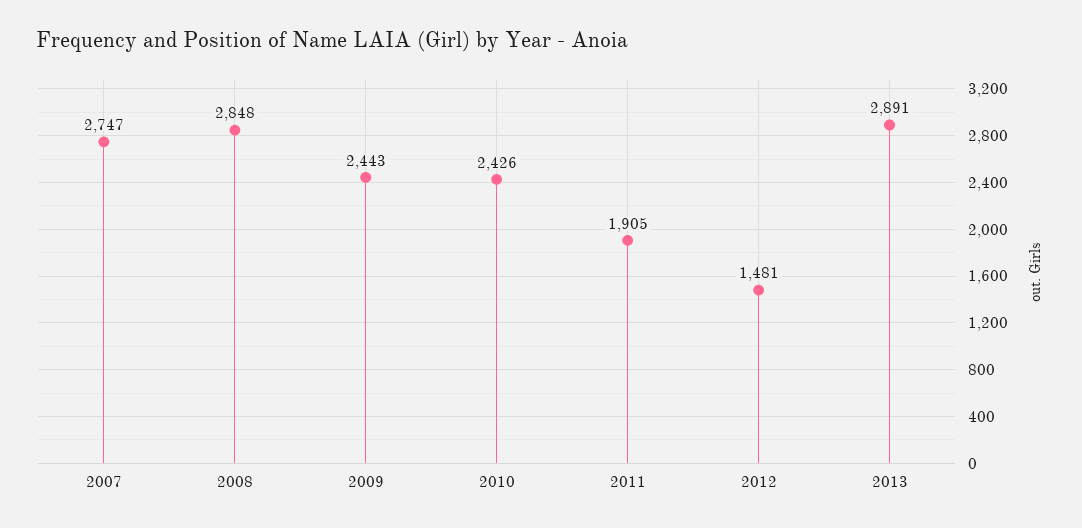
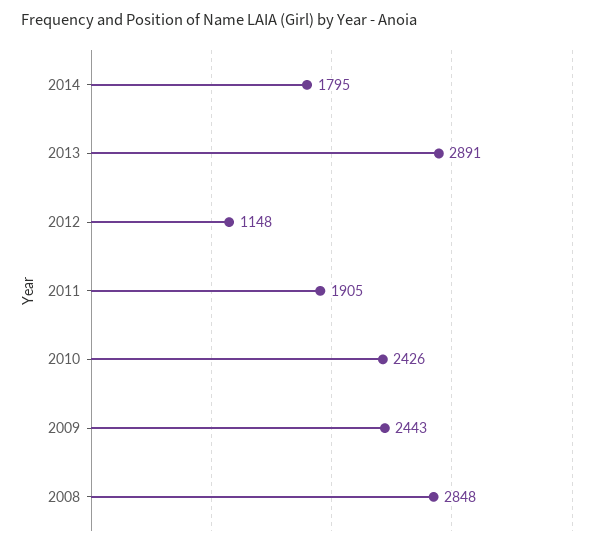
2007: 2747 -> none
2012: 1481 -> 1148
2014: none -> 1795

